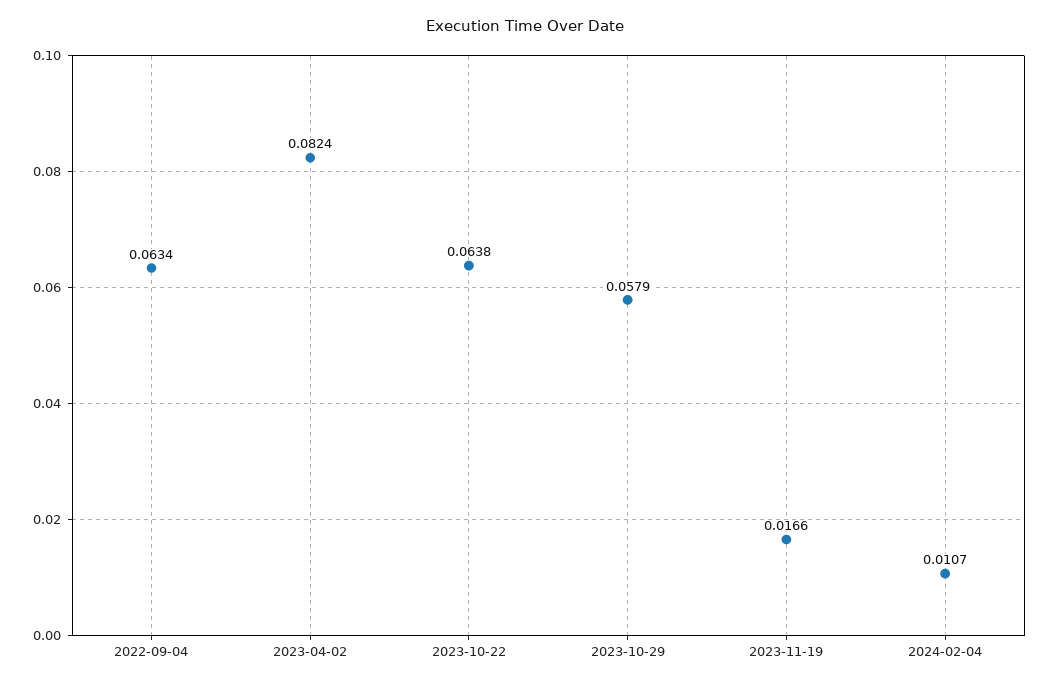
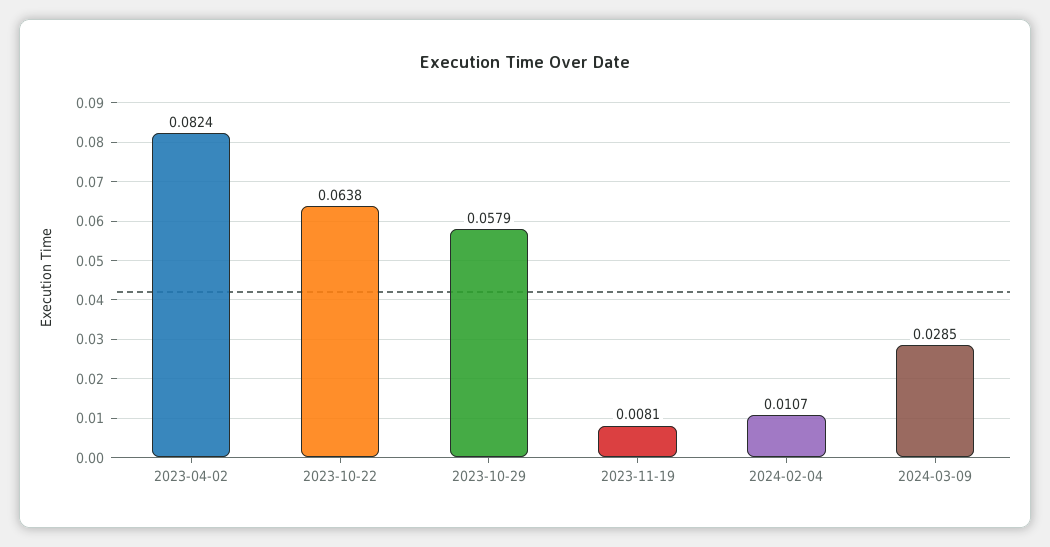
2022-09-04: 0.0634 -> none
2023-11-19: 0.0166 -> 0.0081
2024-03-09: none -> 0.0285

